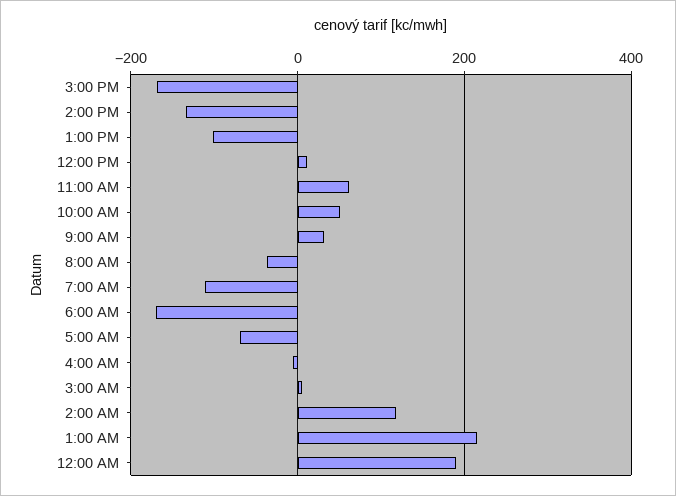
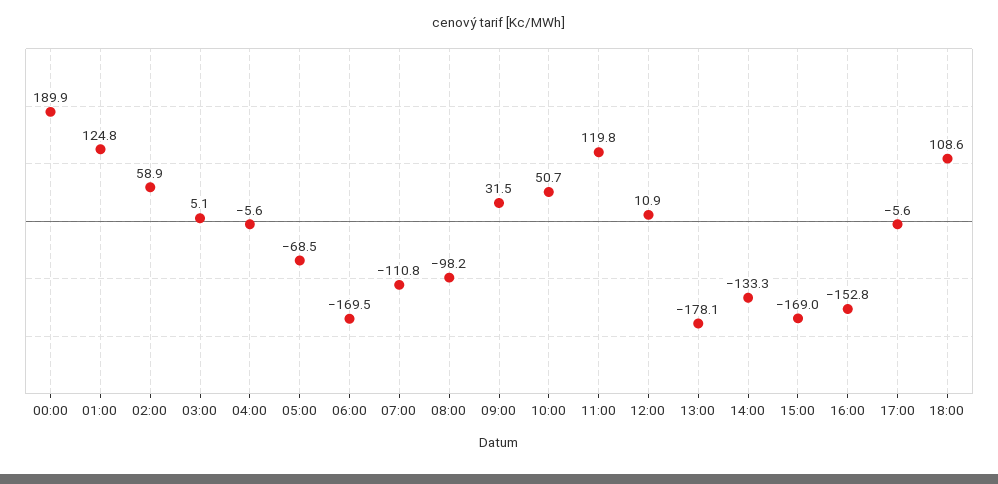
1:00 PM: -100 -> -178.1
11:00 AM: 60 -> 119.8
8:00 AM: -40 -> -98.2
2:00 AM: 120 -> 58.9
1:00 AM: 220 -> 124.8
16:00: none -> -152.8
17:00: none -> -5.6
18:00: none -> 108.6

